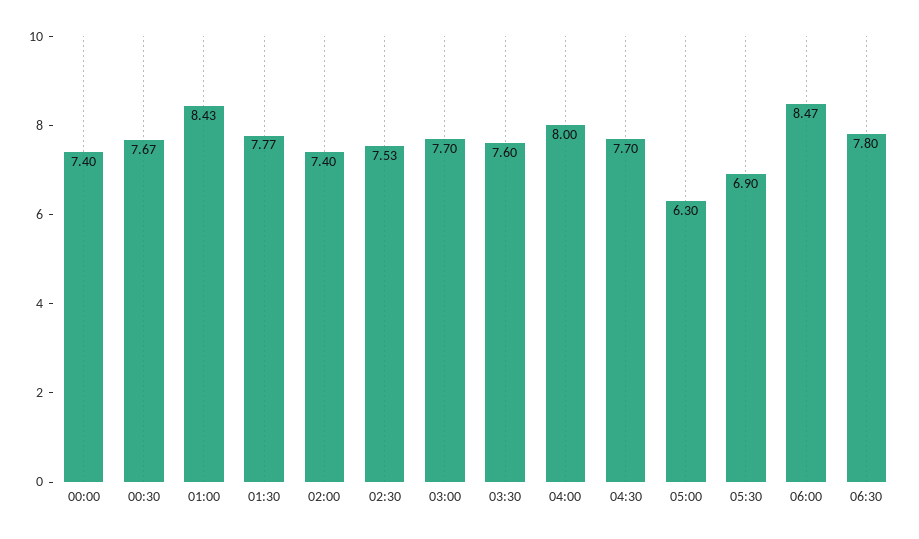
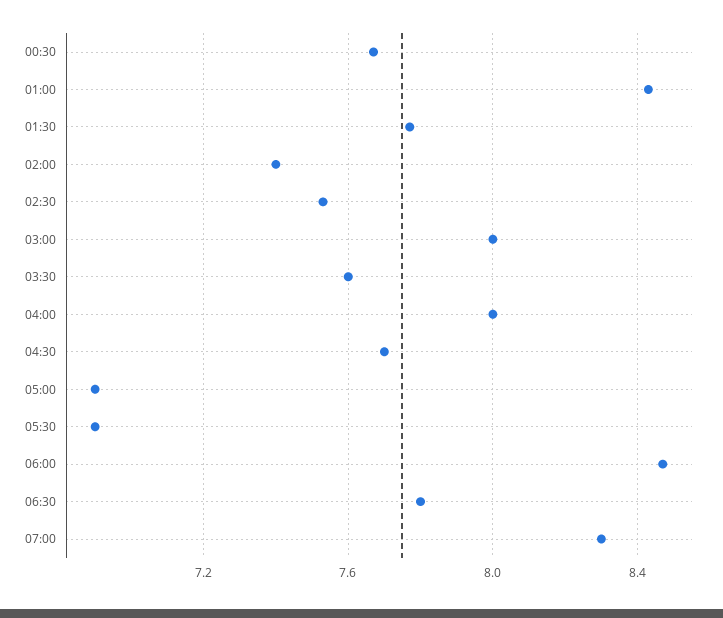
00:00: 7.4 -> none
03:00: 7.7 -> 8
05:00: 6.3 -> 6.9
07:00: none -> 8.3

